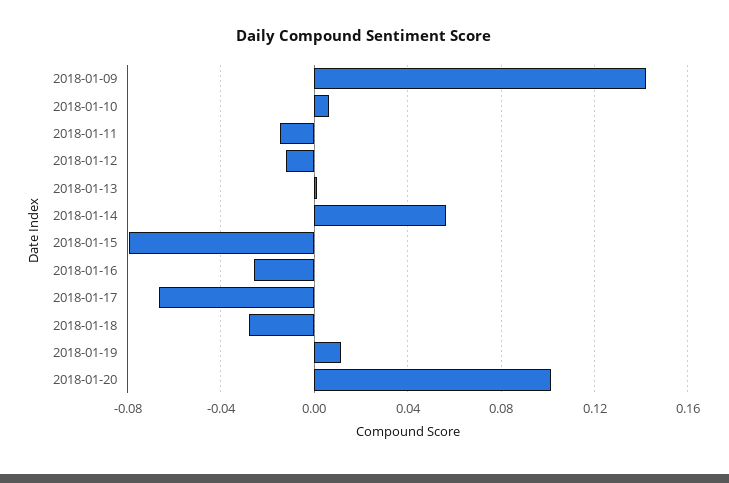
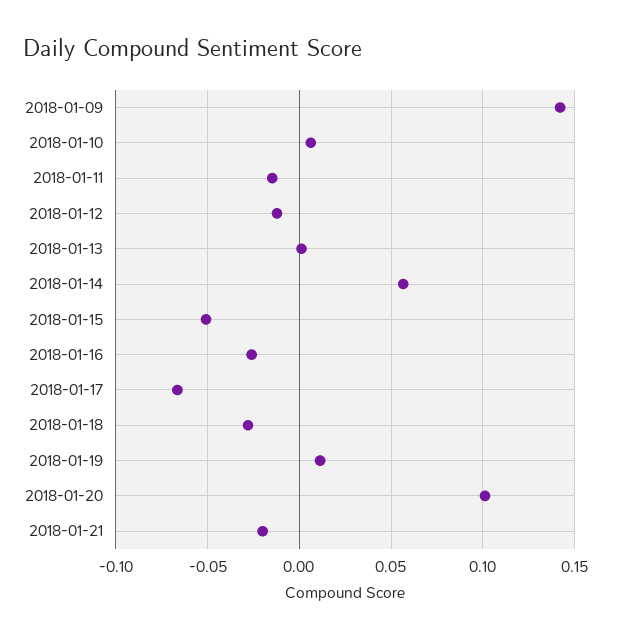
2018-01-15: -0.08 -> -0.05
2018-01-21: none -> -0.02

